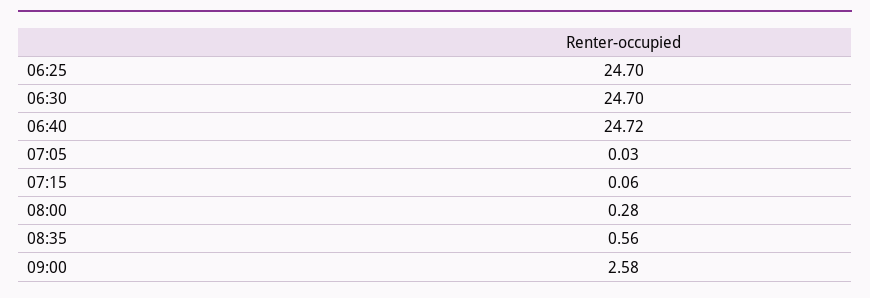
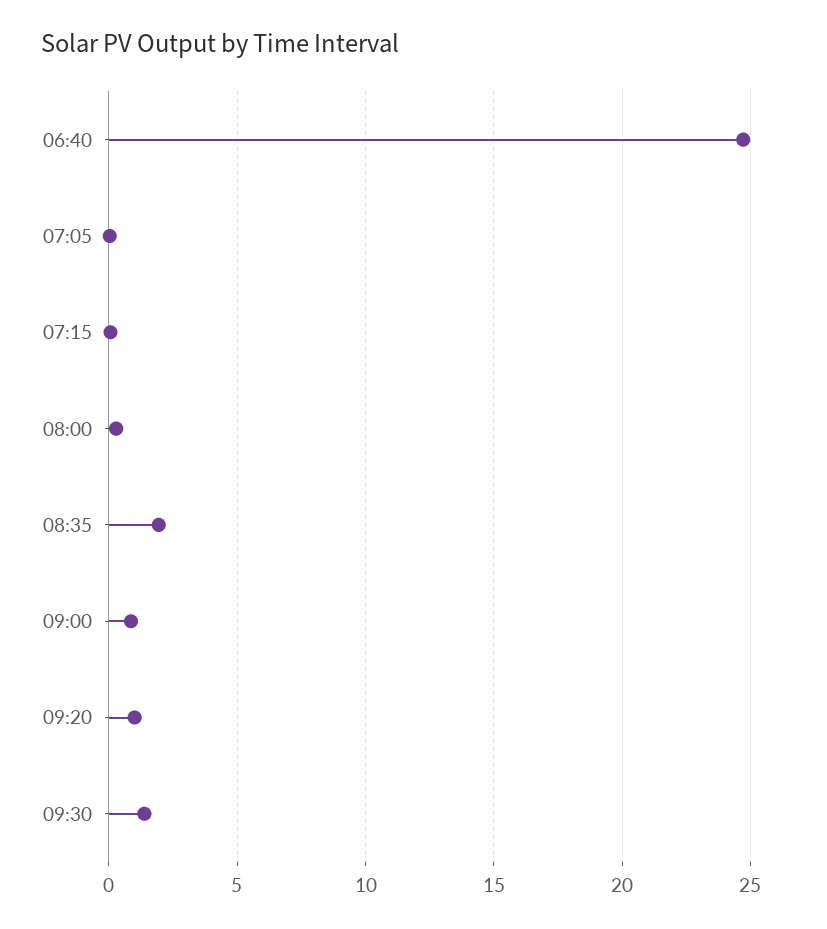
06:25: 24.7 -> none
06:30: 24.7 -> none
08:35: 0.56 -> 2
09:00: 2.58 -> 1
09:20: none -> 1
09:30: none -> 1.5

